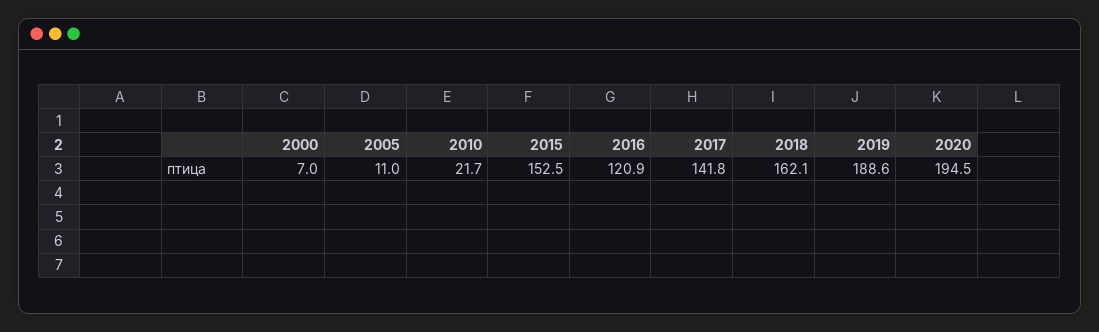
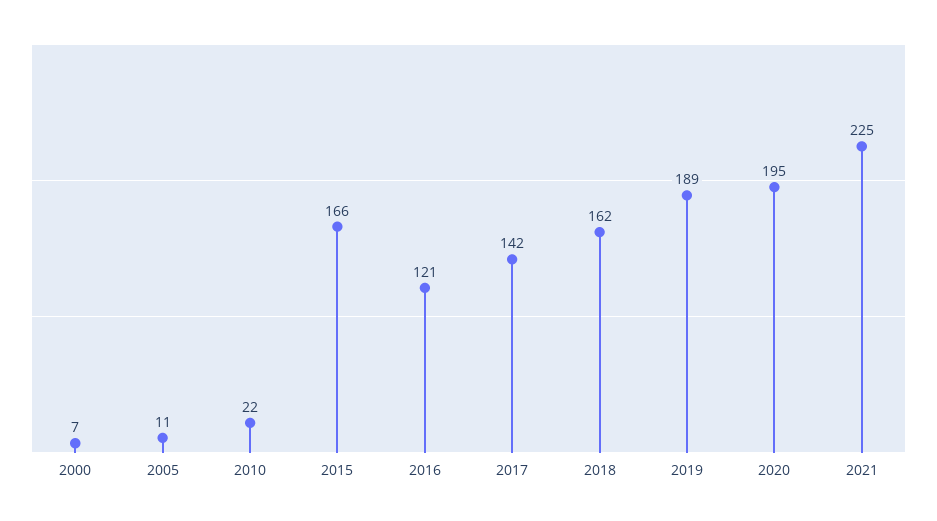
2015: 152.5 -> 166
2021: none -> 225

